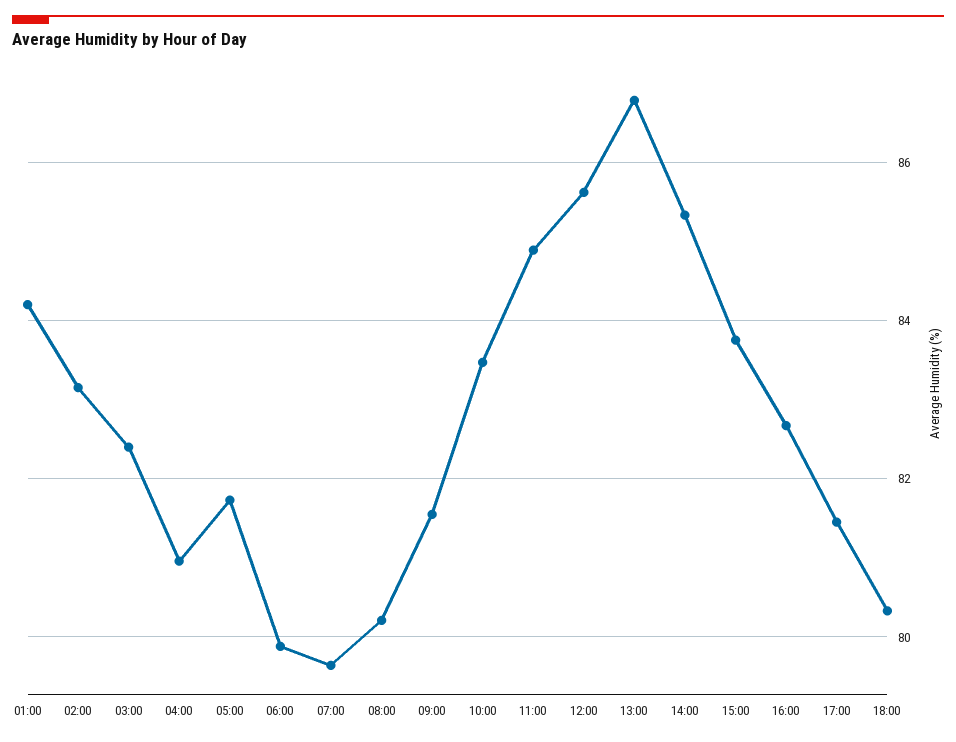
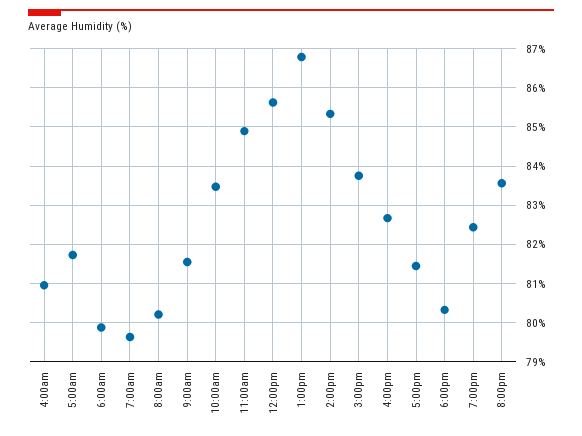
01:00: 84.2 -> none
02:00: 83.2 -> none
03:00: 82.4 -> none
7:00pm: none -> 82.4
8:00pm: none -> 83.6

